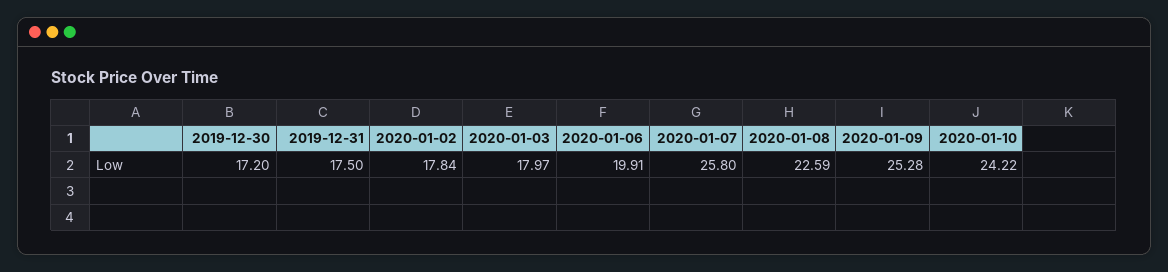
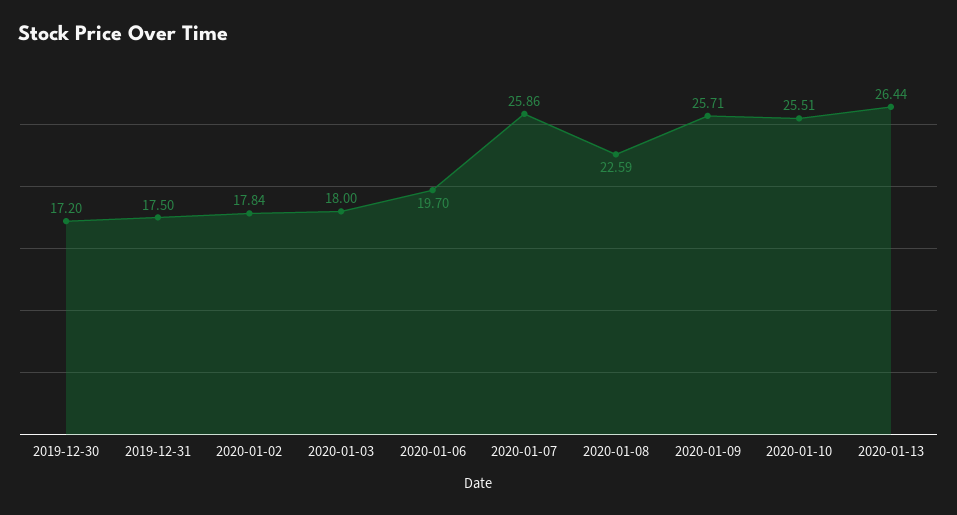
2020-01-03: 17.97 -> 18
2020-01-06: 19.91 -> 19.7
2020-01-07: 25.8 -> 25.86
2020-01-09: 25.28 -> 25.71
2020-01-10: 24.22 -> 25.51
2020-01-13: none -> 26.44

